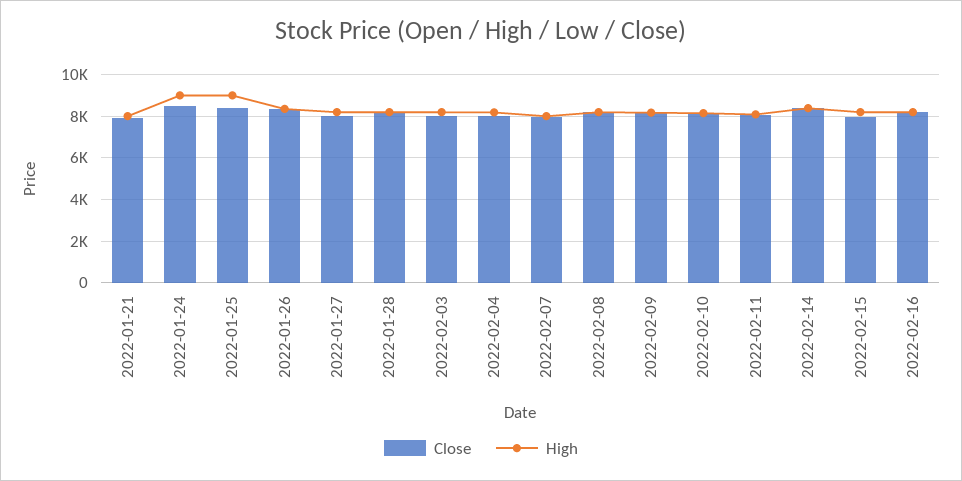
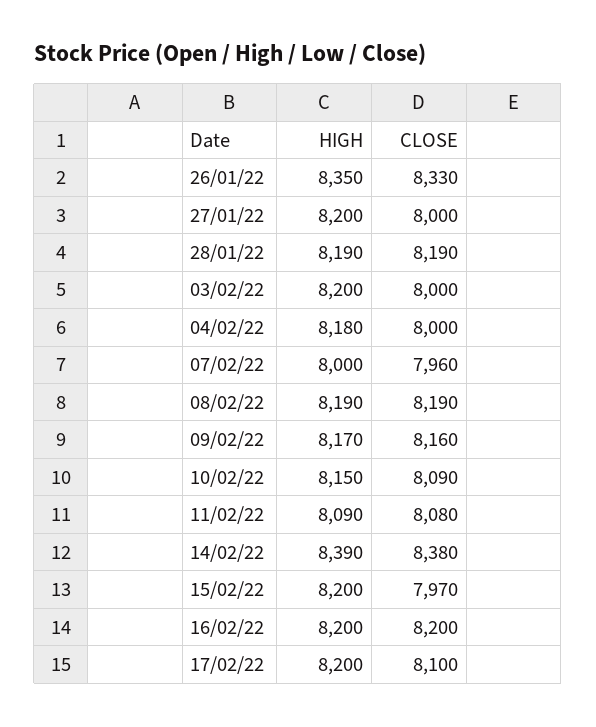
Close, 2022-01-21: 8000 -> none
High, 2022-01-21: 8000 -> none
Close, 2022-01-24: 8500 -> none
High, 2022-01-24: 9000 -> none
Close, 2022-01-25: 8500 -> none
High, 2022-01-25: 9000 -> none
High, 17/02/22: none -> 8200
Close, 17/02/22: none -> 8100

